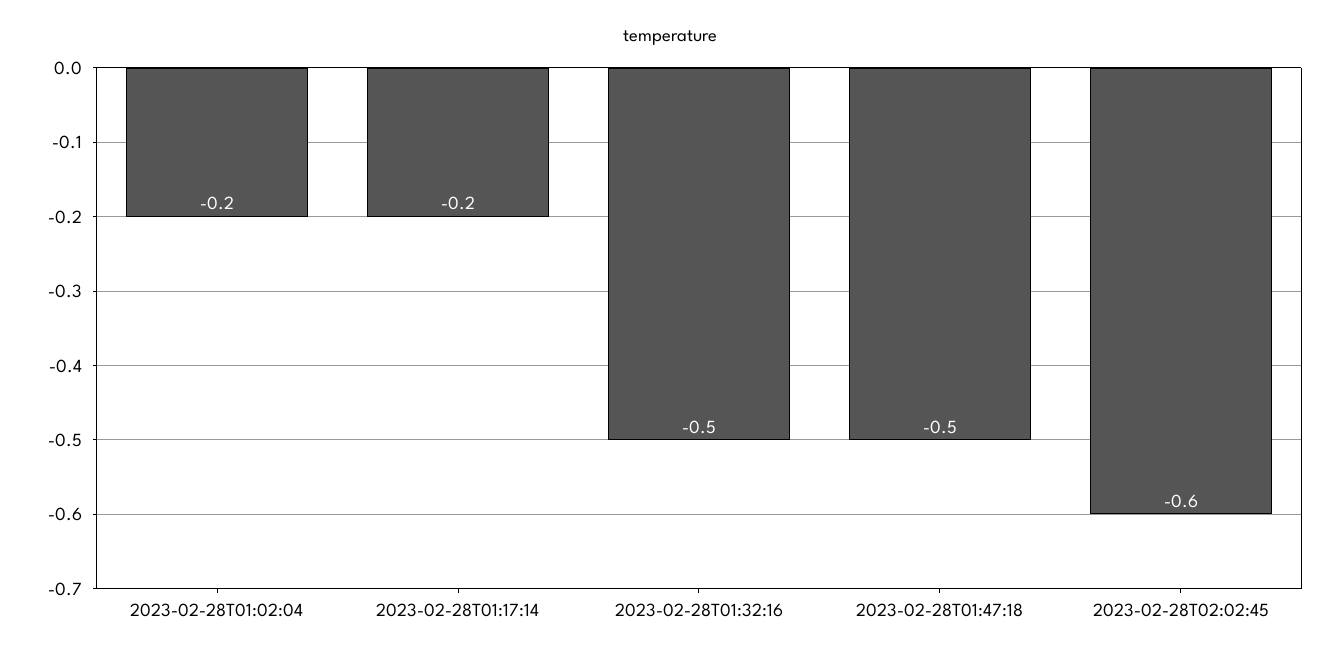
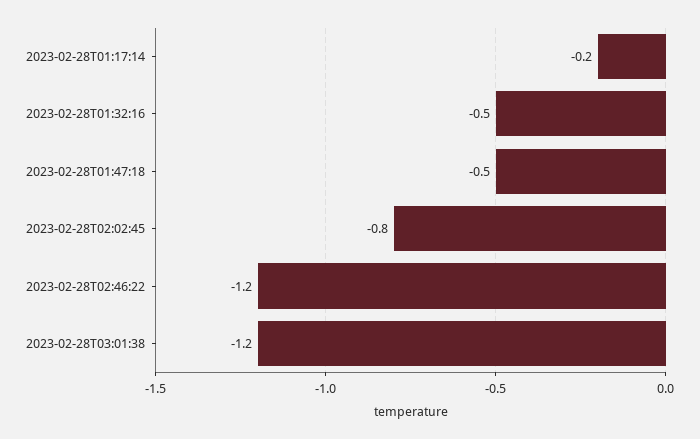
2023-02-28T01:02:04: -0.2 -> none
2023-02-28T02:02:45: -0.6 -> -0.8
2023-02-28T02:46:22: none -> -1.2
2023-02-28T03:01:38: none -> -1.2

